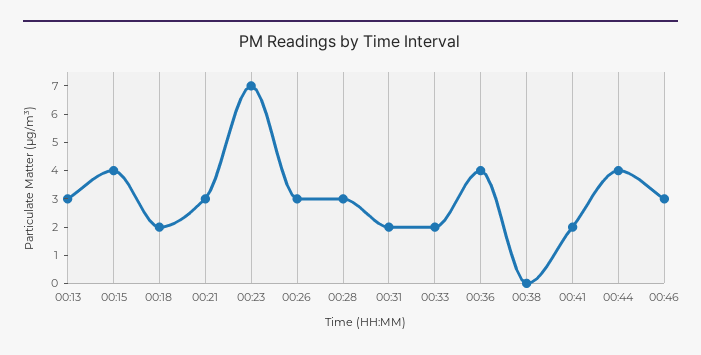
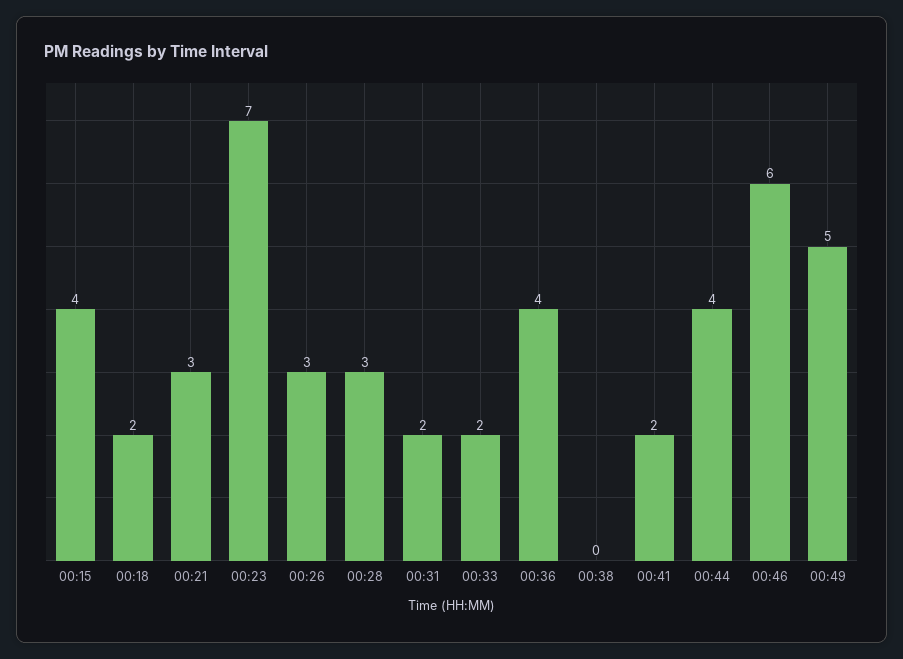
00:13: 3 -> none
00:46: 3 -> 6
00:49: none -> 5

